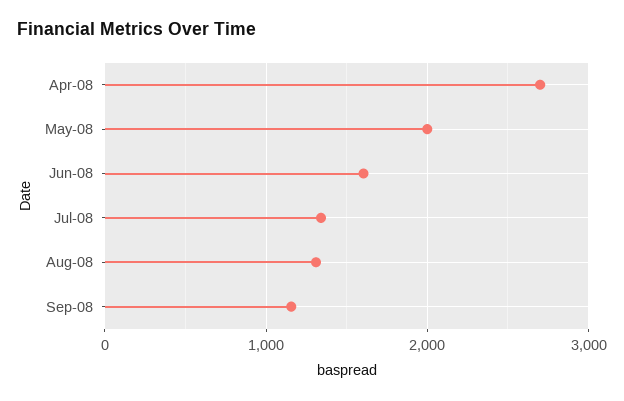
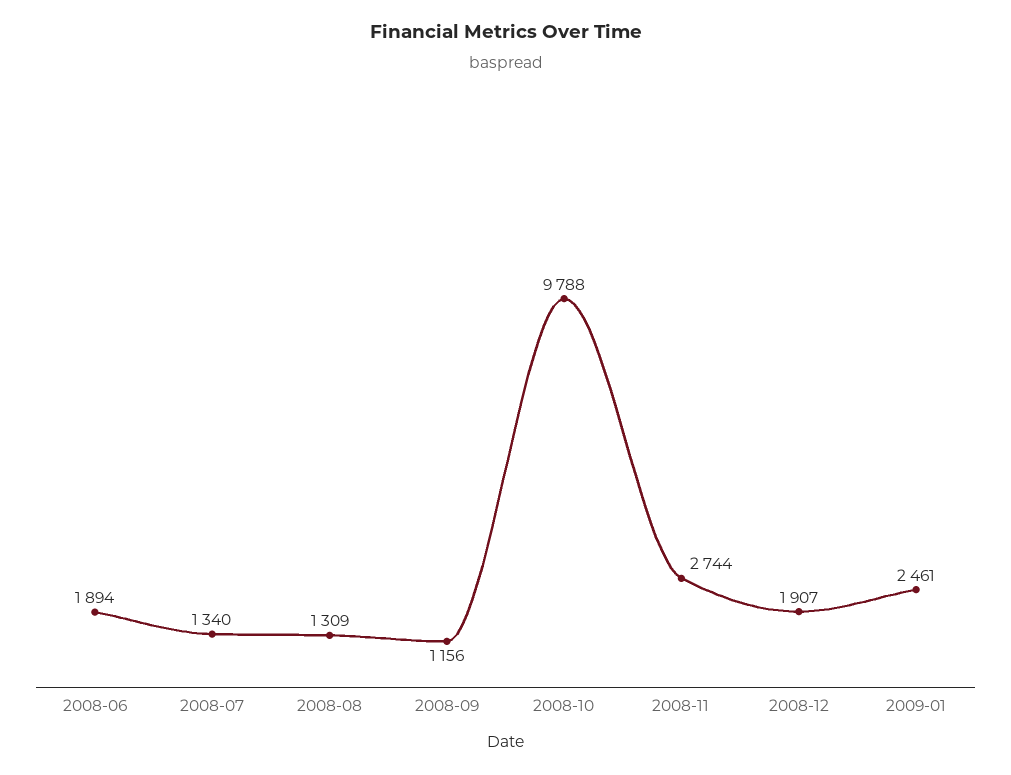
Apr-08: 2700 -> none
May-08: 2000 -> none
Jun-08: 1600 -> 1894
2008-10: none -> 9788
2008-11: none -> 2744
2008-12: none -> 1907
2009-01: none -> 2461

